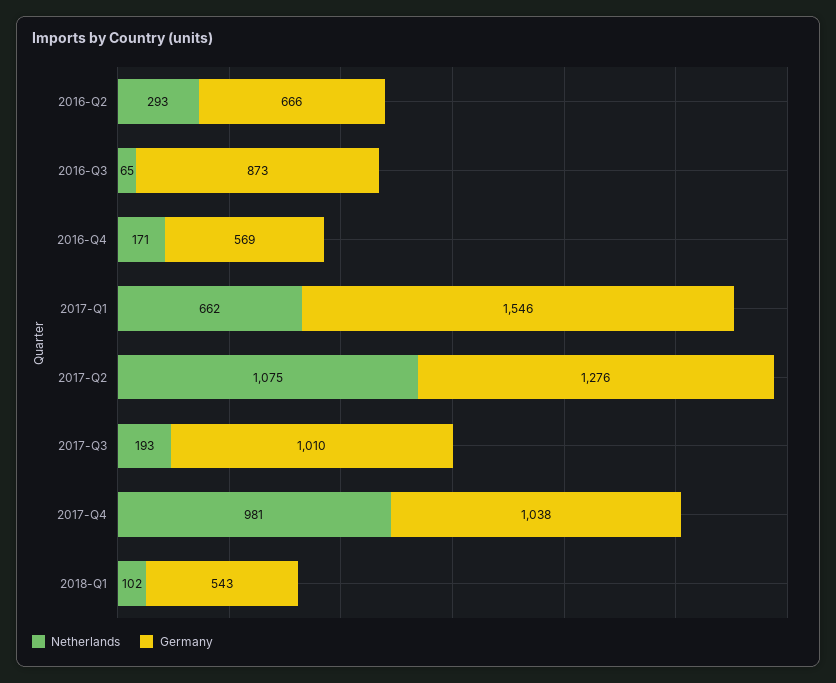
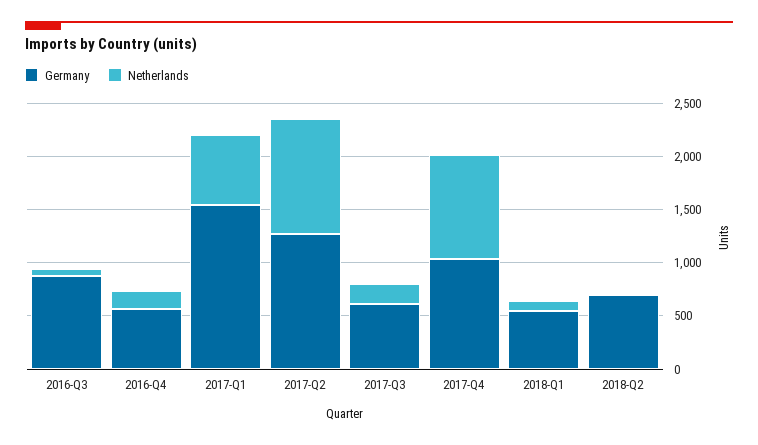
Netherlands, 2016-Q2: 293 -> none
Germany, 2016-Q2: 666 -> none
Germany, 2017-Q3: 1010 -> 600
Germany, 2018-Q2: none -> 700
Netherlands, 2018-Q2: none -> 0

